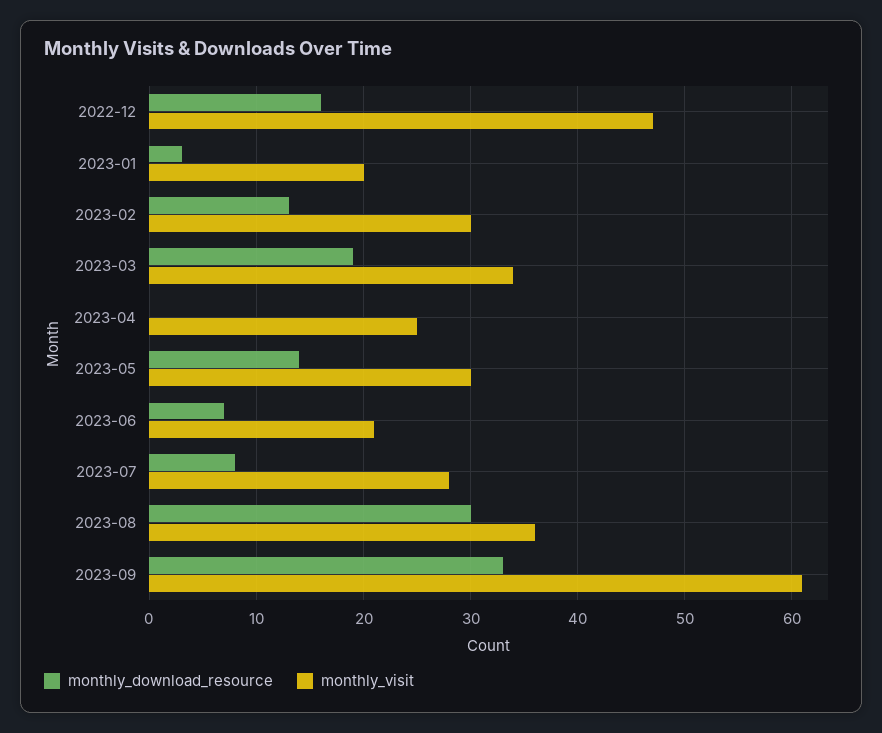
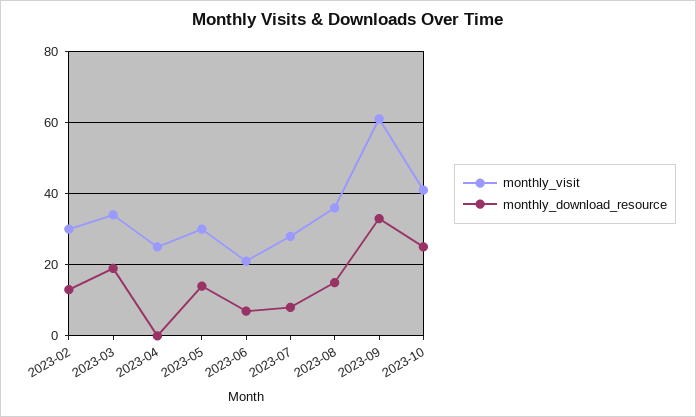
monthly_download_resource, 2022-12: 16 -> none
monthly_visit, 2022-12: 47 -> none
monthly_download_resource, 2023-01: 3 -> none
monthly_visit, 2023-01: 20 -> none
monthly_download_resource, 2023-08: 30 -> 15
monthly_visit, 2023-10: none -> 40
monthly_download_resource, 2023-10: none -> 25

